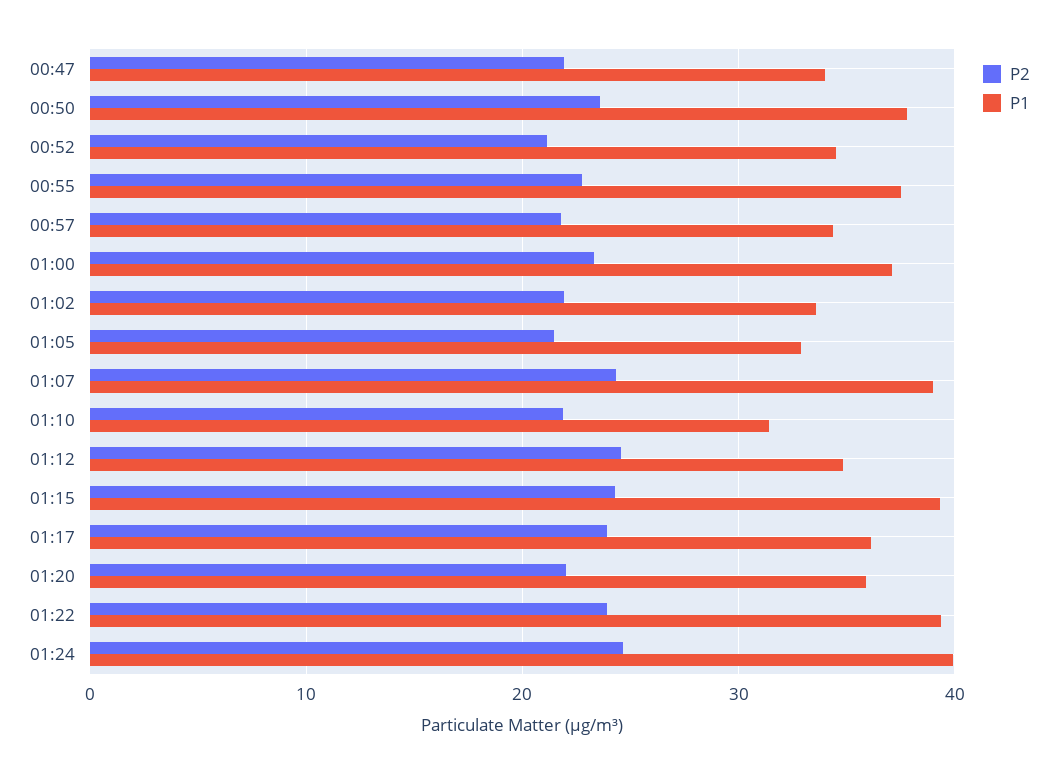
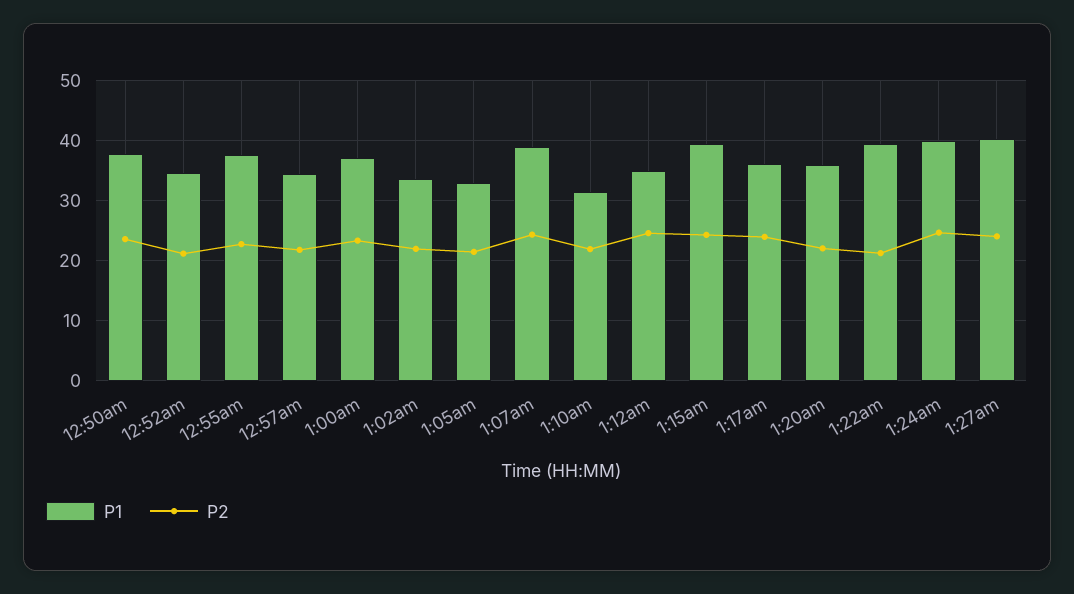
P2, 00:47: 22 -> none
P1, 00:47: 34 -> none
P2, 01:22: 24 -> 21
P1, 1:27am: none -> 40
P2, 1:27am: none -> 24

